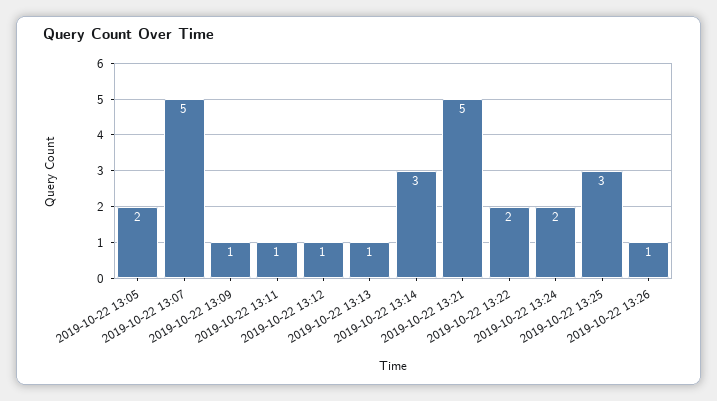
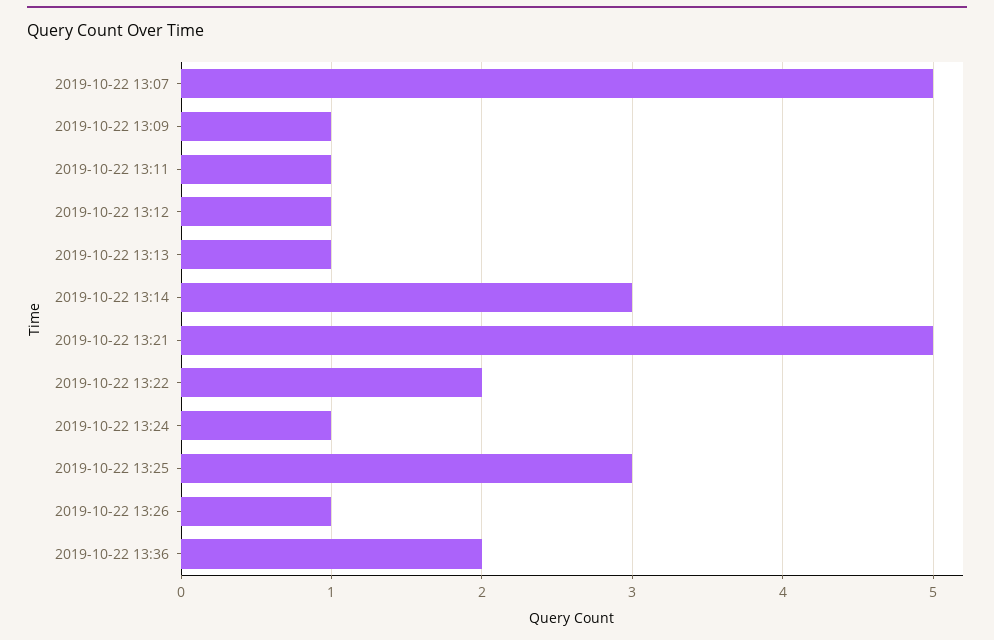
2019-10-22 13:05: 2 -> none
2019-10-22 13:24: 2 -> 1
2019-10-22 13:36: none -> 2

